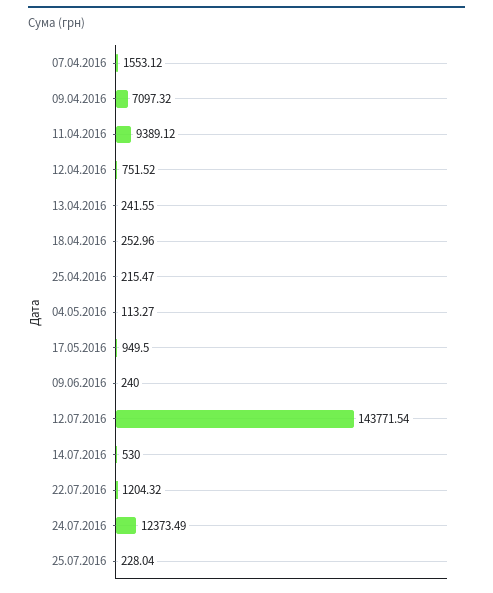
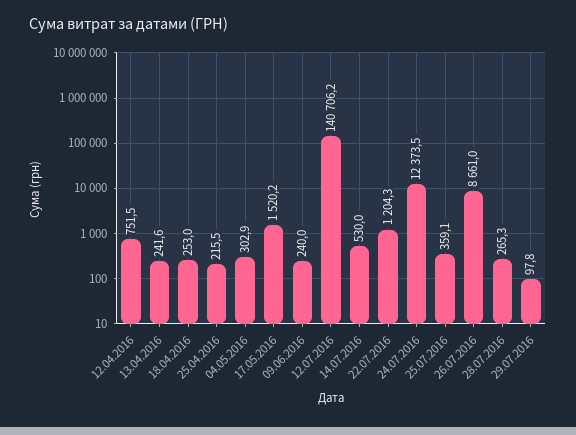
07.04.2016: 1553.12 -> none
09.04.2016: 7097.32 -> none
11.04.2016: 9389.12 -> none
04.05.2016: 113.27 -> 302.9
17.05.2016: 949.5 -> 1520.2
12.07.2016: 143771.54 -> 140706.2
25.07.2016: 228.04 -> 359.1
26.07.2016: none -> 8661
28.07.2016: none -> 265.3
29.07.2016: none -> 97.8

